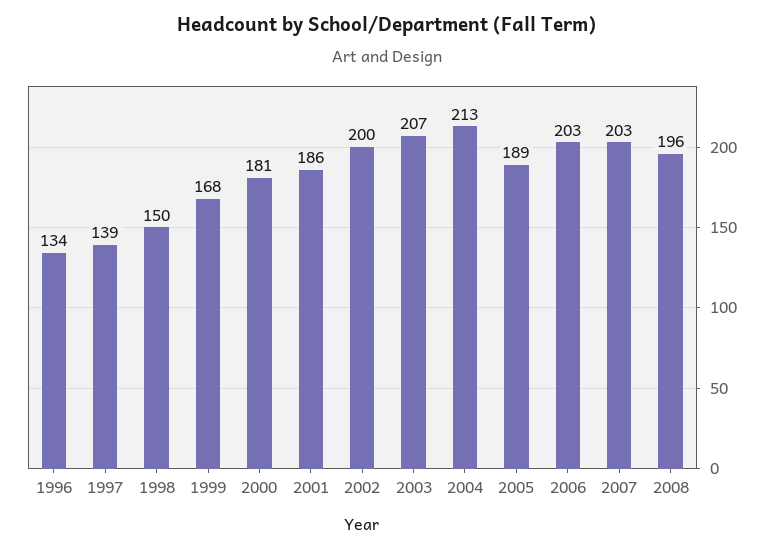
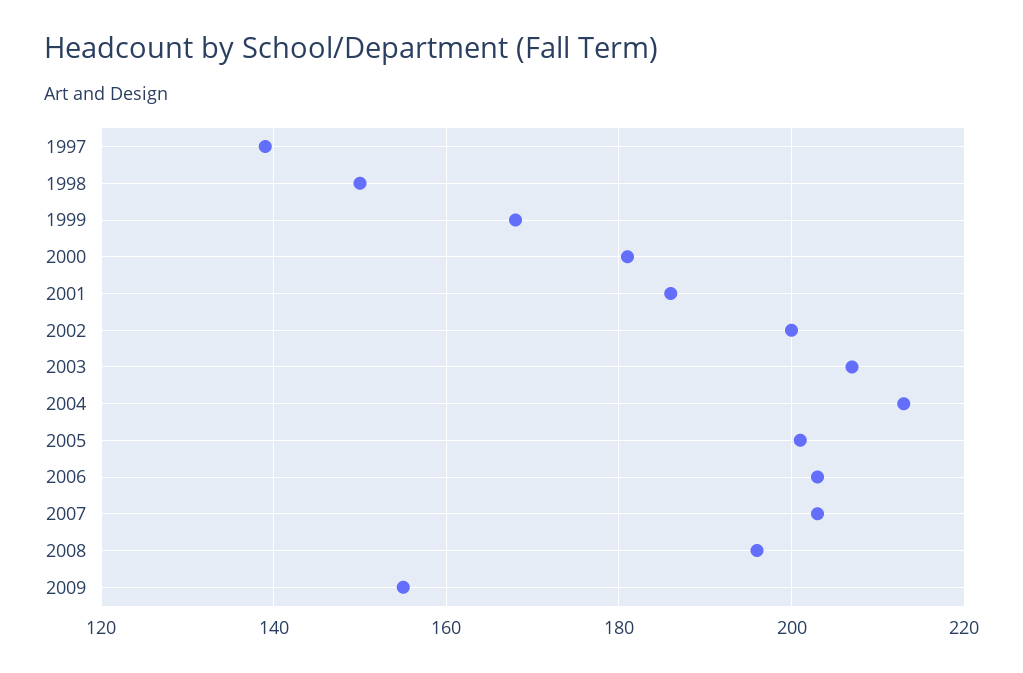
1996: 134 -> none
2005: 189 -> 200
2009: none -> 155

